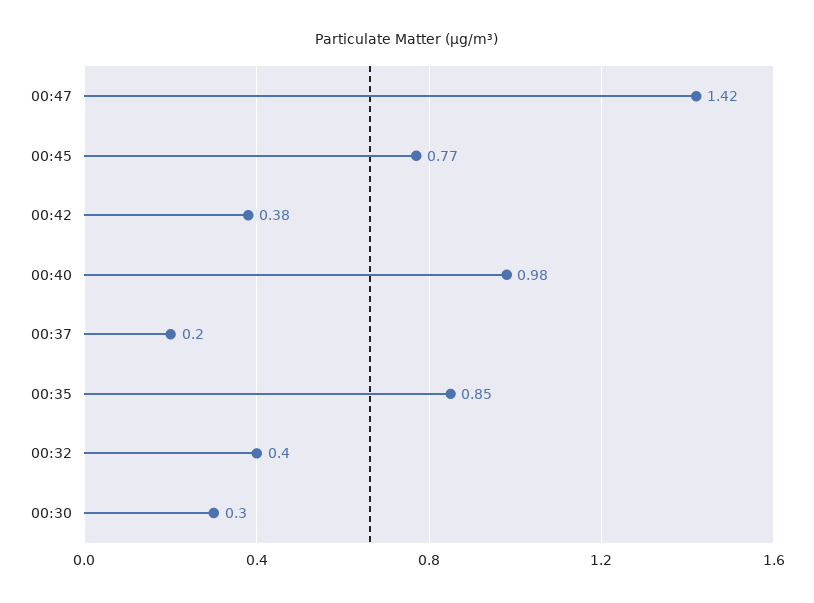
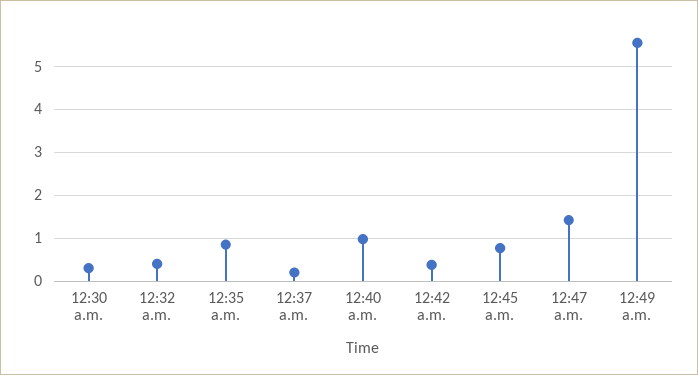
12:49 a.m.: none -> 5.6

